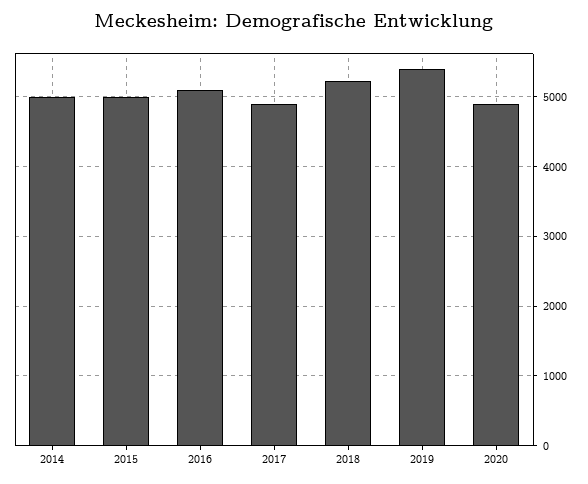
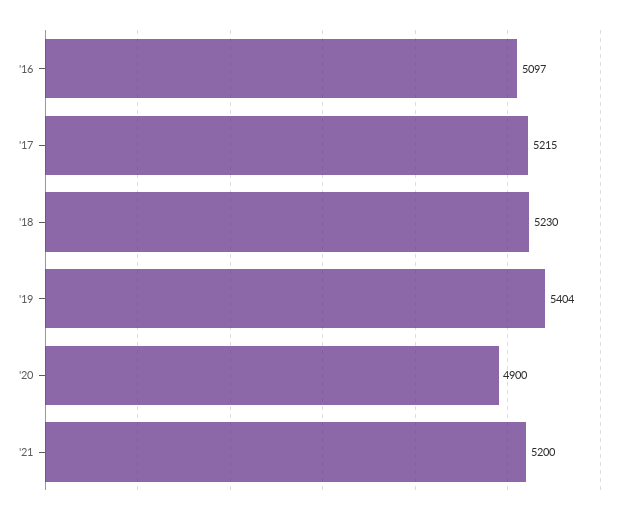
2014: 5000 -> none
2015: 5000 -> none
2017: 4900 -> 5215
'21: none -> 5200

